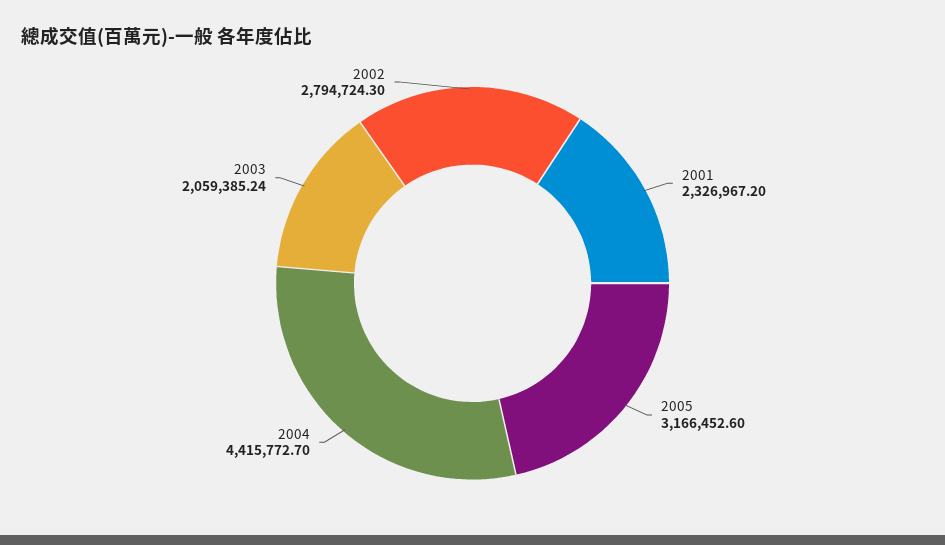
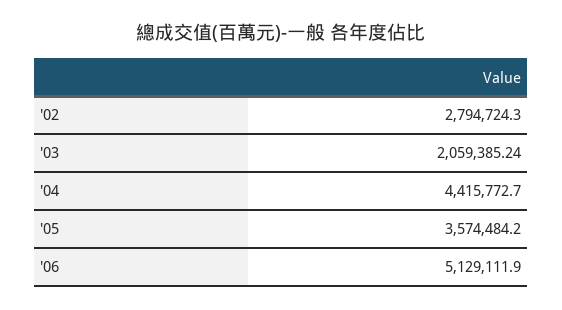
2001: 2326967.2 -> none
2005: 3166452.6 -> 3574484.2
'06: none -> 5129111.9

